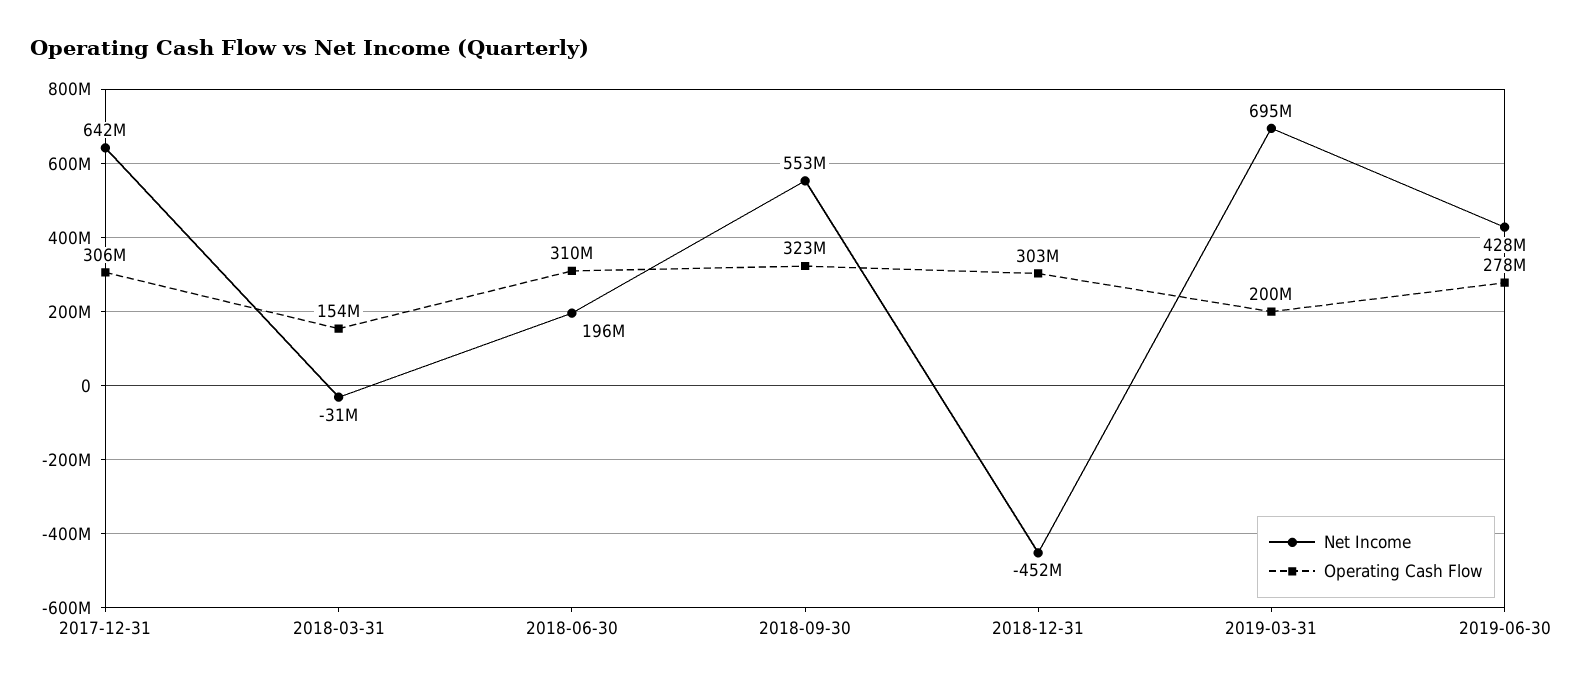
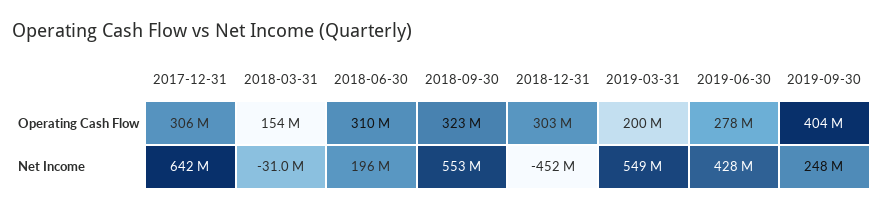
Net Income, 2019-03-31: 695000000 -> 549000000
Operating Cash Flow, 2019-09-30: none -> 404000000
Net Income, 2019-09-30: none -> 248000000

